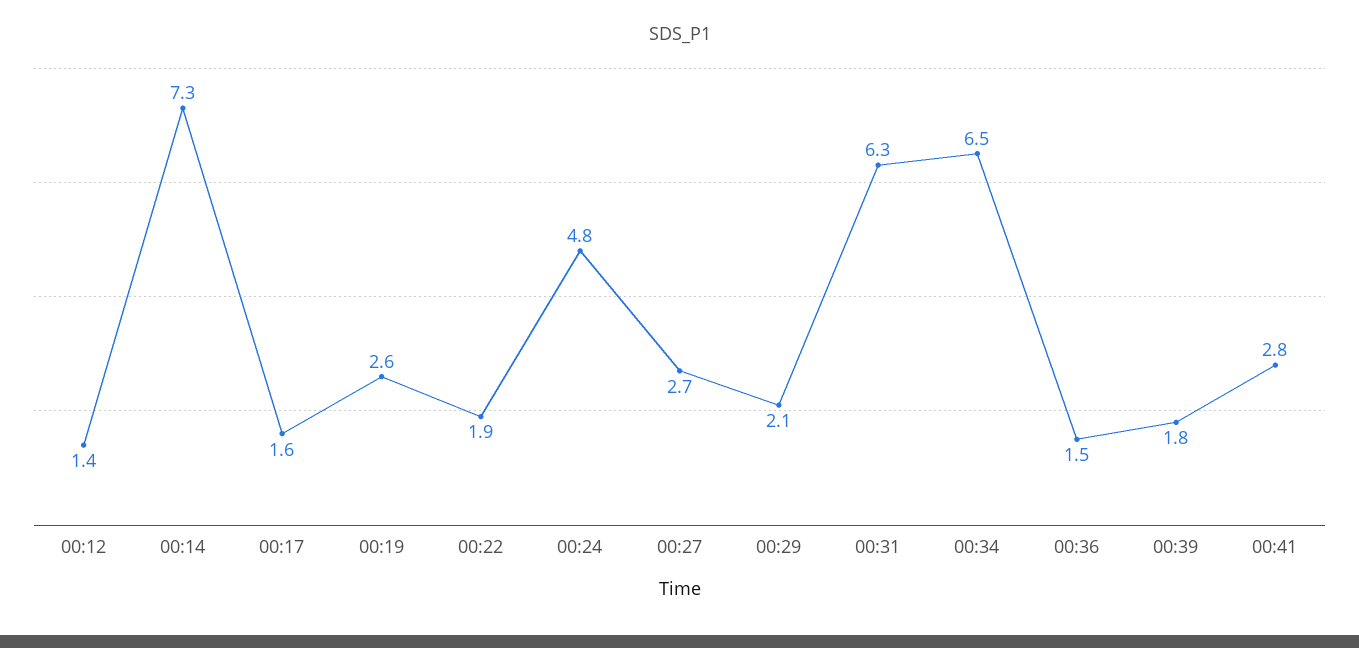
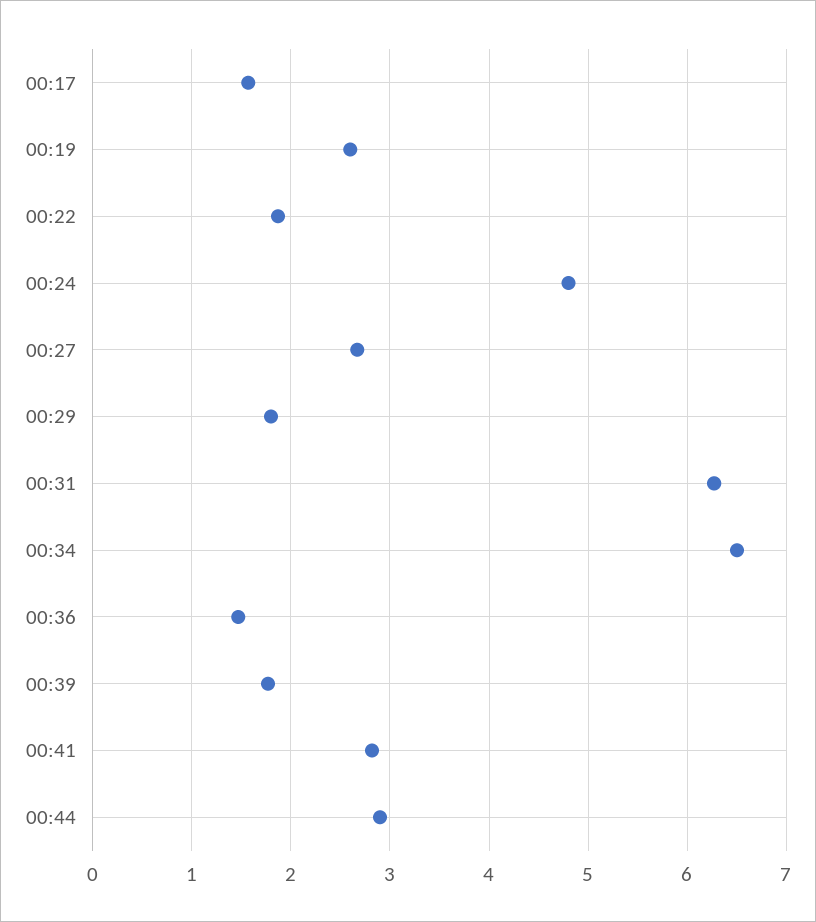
00:12: 1.4 -> none
00:14: 7.3 -> none
00:29: 2.1 -> 1.8
00:44: none -> 2.9

